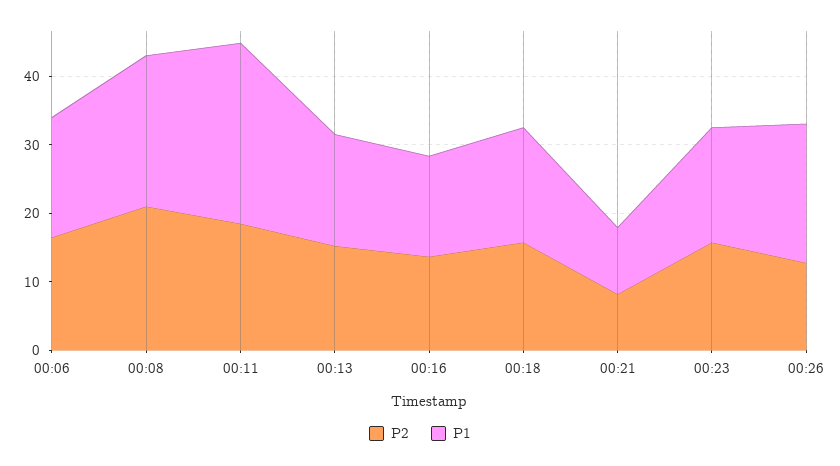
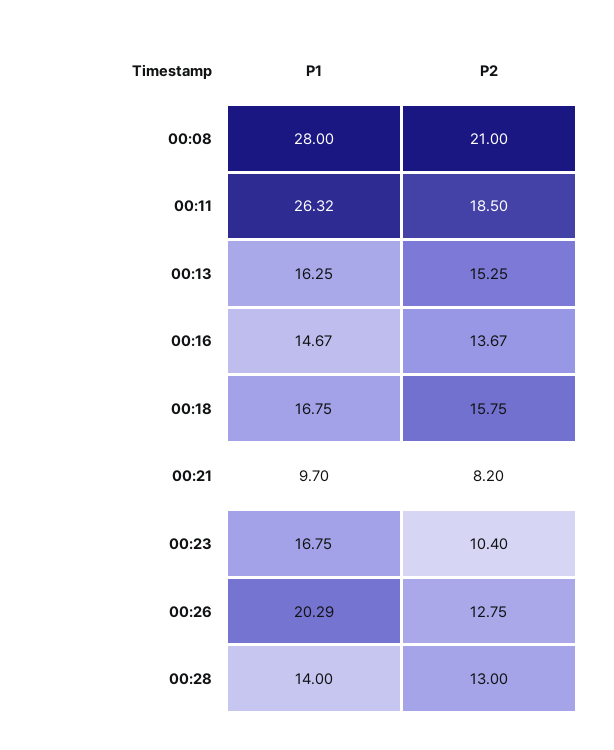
P2, 00:06: 16 -> none
P1, 00:06: 18 -> none
P1, 00:08: 22 -> 28
P2, 00:23: 16 -> 10.4
P1, 00:28: none -> 14
P2, 00:28: none -> 13

